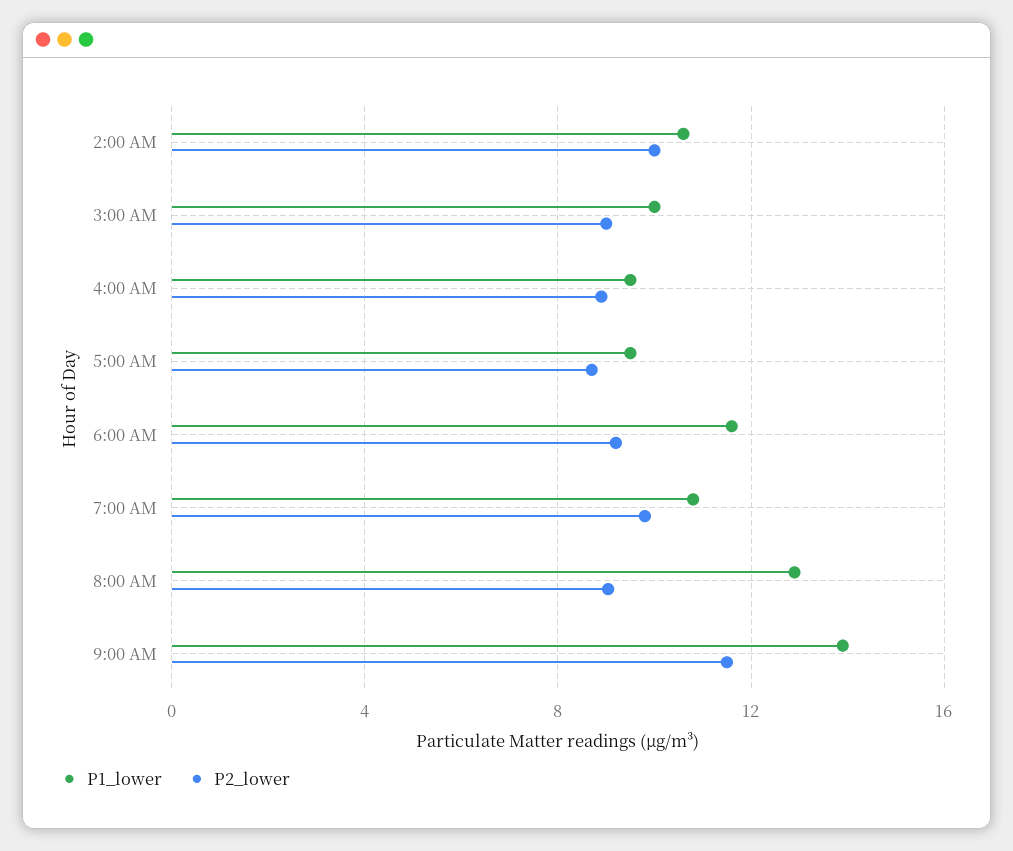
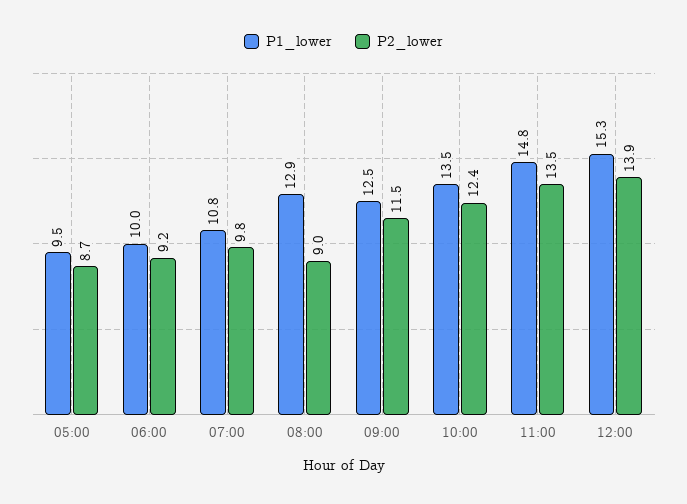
P1_lower, 2:00 AM: 10.5 -> none
P2_lower, 2:00 AM: 10 -> none
P1_lower, 3:00 AM: 10 -> none
P2_lower, 3:00 AM: 9 -> none
P1_lower, 4:00 AM: 9.5 -> none
P2_lower, 4:00 AM: 9 -> none
P1_lower, 6:00 AM: 11.5 -> 10
P1_lower, 9:00 AM: 14 -> 12.5
P1_lower, 10:00: none -> 13.5
P2_lower, 10:00: none -> 12.4
P1_lower, 11:00: none -> 14.8
P2_lower, 11:00: none -> 13.5
P1_lower, 12:00: none -> 15.3
P2_lower, 12:00: none -> 13.9

